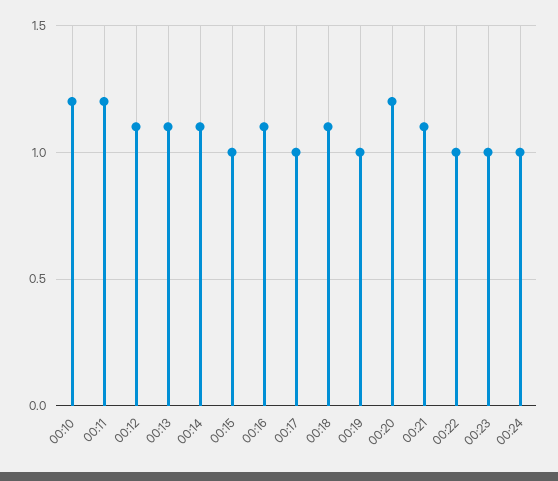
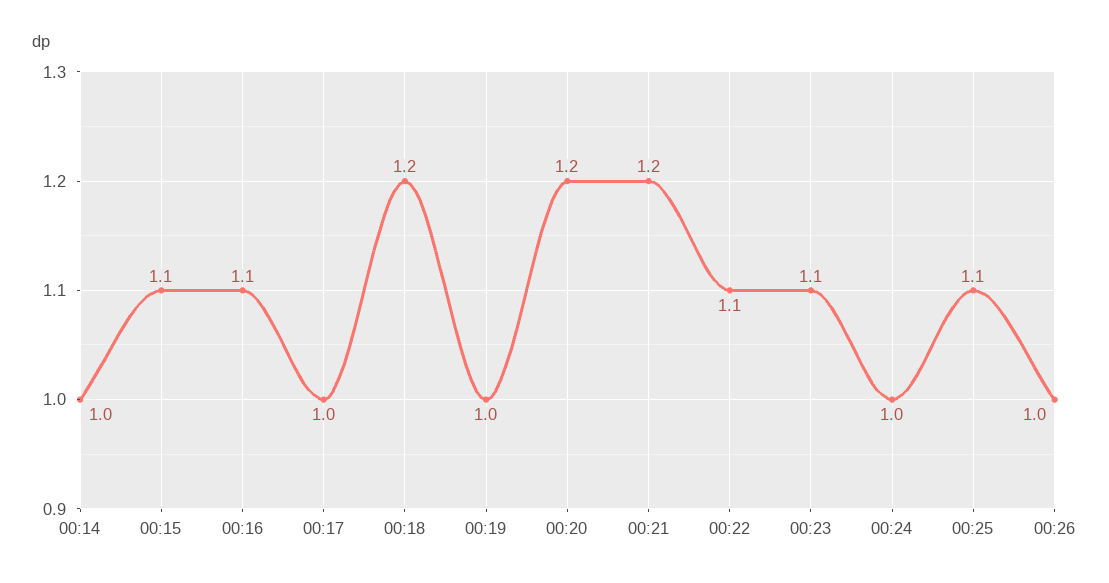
00:10: 1.2 -> none
00:11: 1.2 -> none
00:12: 1.1 -> none
00:13: 1.1 -> none
00:14: 1.1 -> 1
00:15: 1 -> 1.1
00:18: 1.1 -> 1.2
00:21: 1.1 -> 1.2
00:22: 1 -> 1.1
00:23: 1 -> 1.1
00:25: none -> 1.1
00:26: none -> 1

